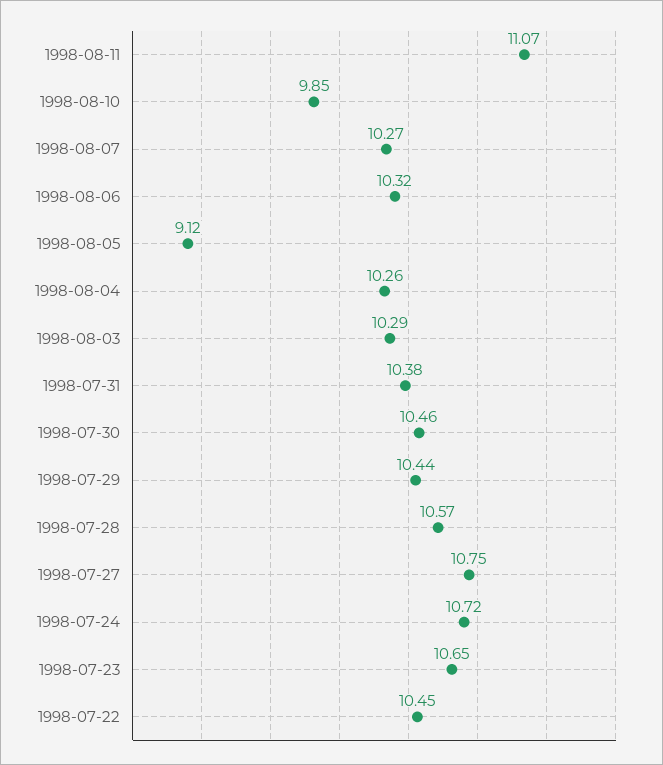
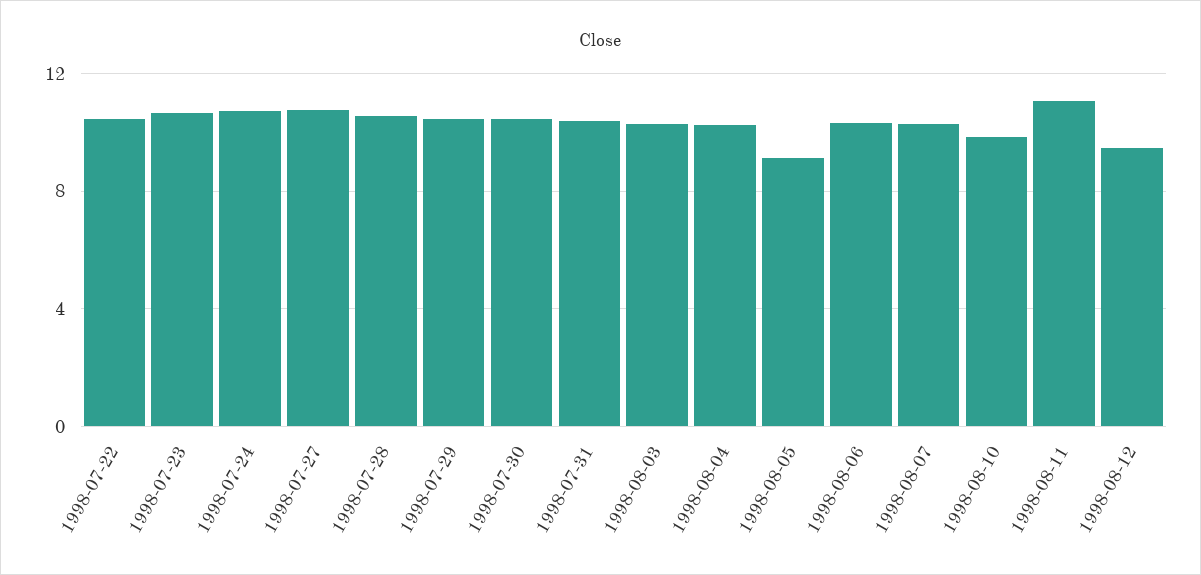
1998-08-12: none -> 9.5

